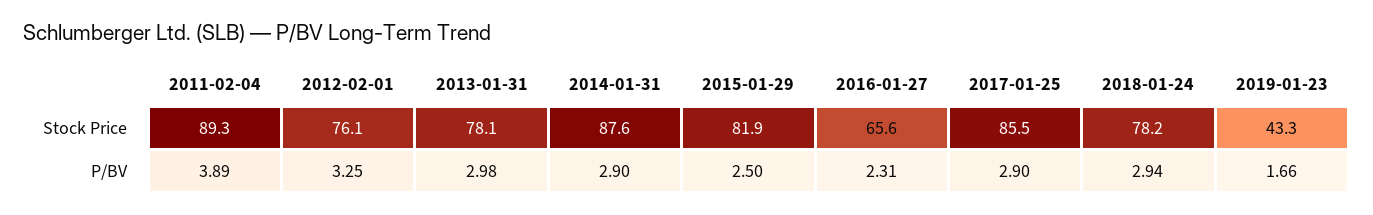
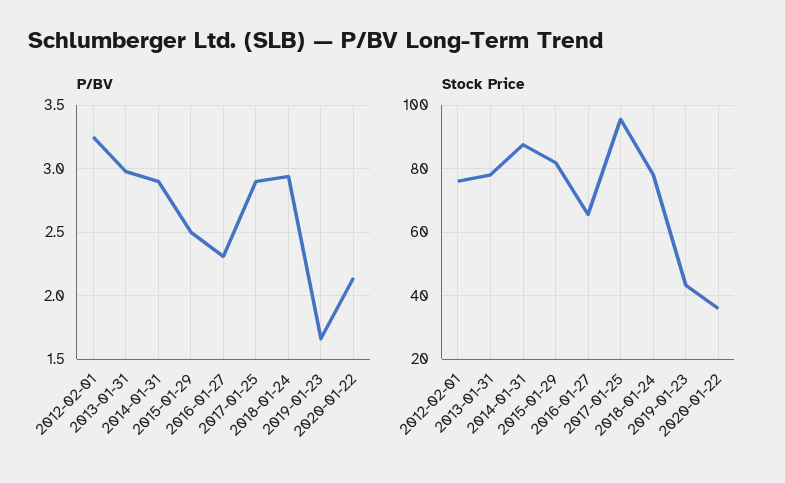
Stock Price, 2011-02-04: 89.3 -> none
Stock Price, 2017-01-25: 85.5 -> 96
P/BV, 2011-02-04: 3.89 -> none
P/BV, 2020-01-22: none -> 2.15
Stock Price, 2020-01-22: none -> 36

